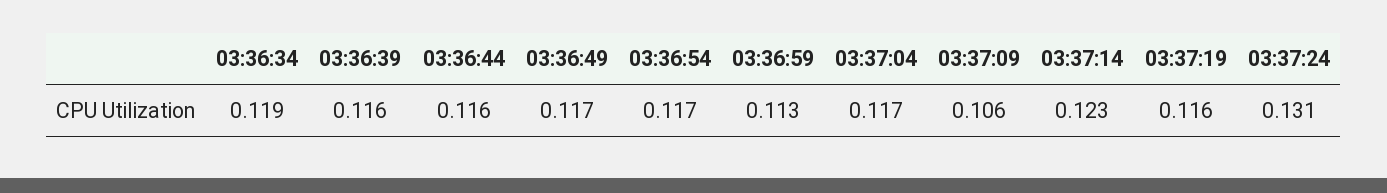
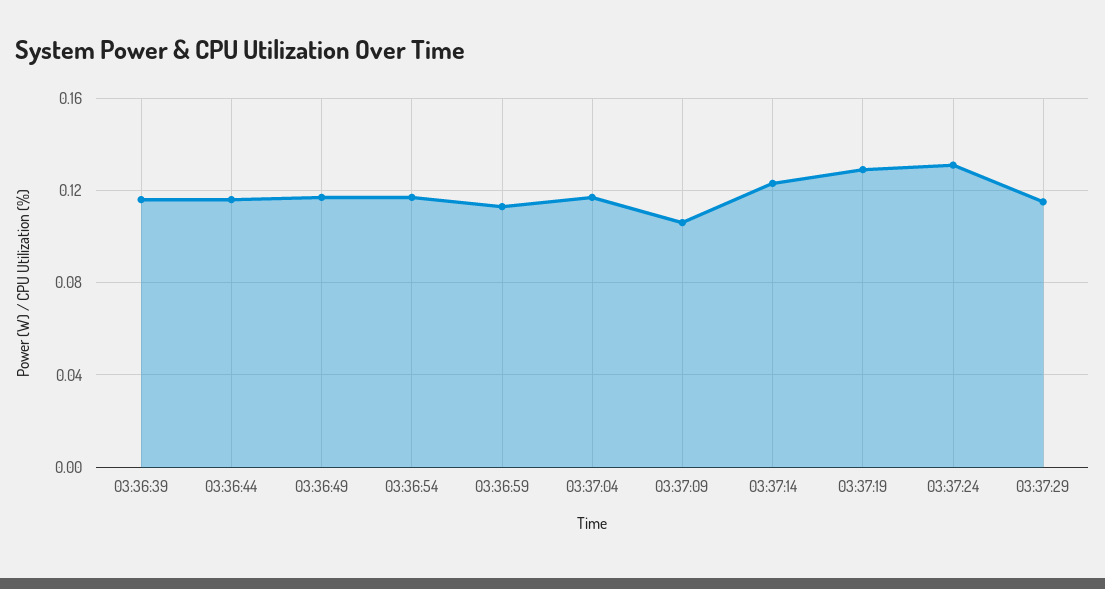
03:36:34: 0.119 -> none
03:37:19: 0.116 -> 0.13
03:37:29: none -> 0.115

